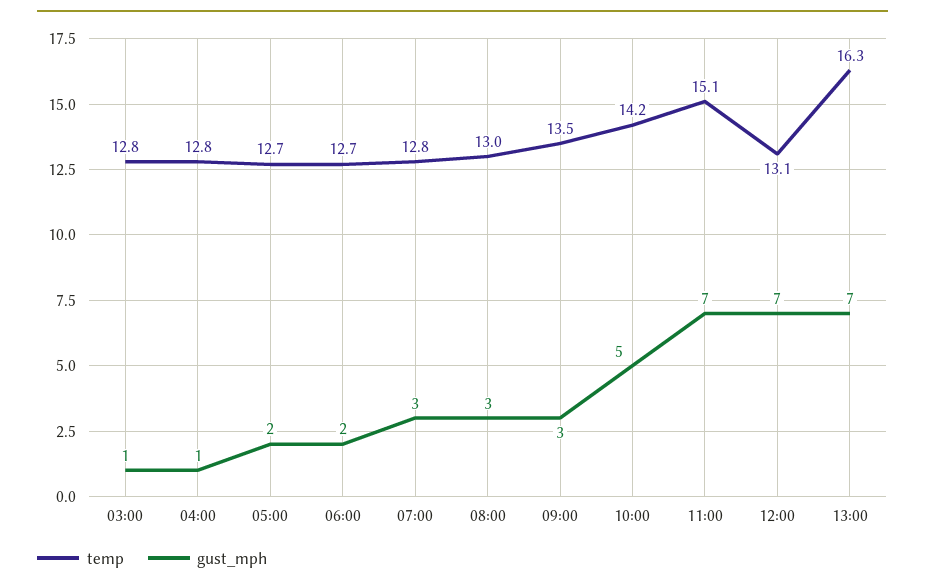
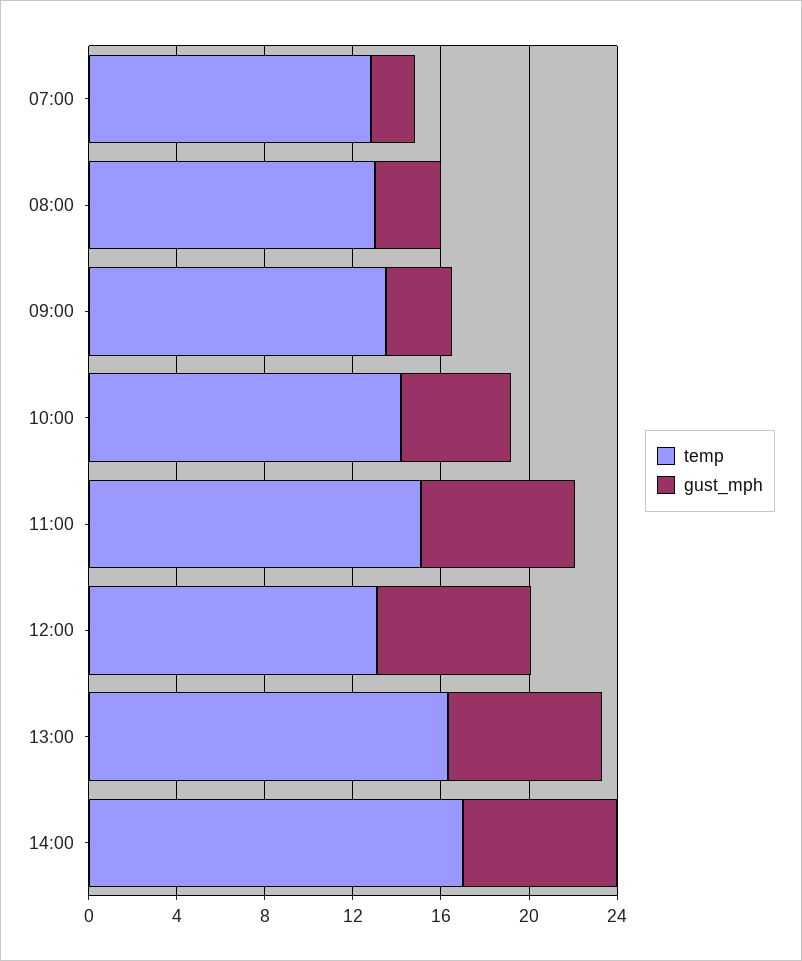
temp, 03:00: 12.8 -> none
gust_mph, 03:00: 1 -> none
temp, 04:00: 12.8 -> none
gust_mph, 04:00: 1 -> none
temp, 05:00: 12.7 -> none
gust_mph, 05:00: 2 -> none
temp, 06:00: 12.7 -> none
gust_mph, 06:00: 2 -> none
gust_mph, 07:00: 3 -> 2
temp, 14:00: none -> 17
gust_mph, 14:00: none -> 7

